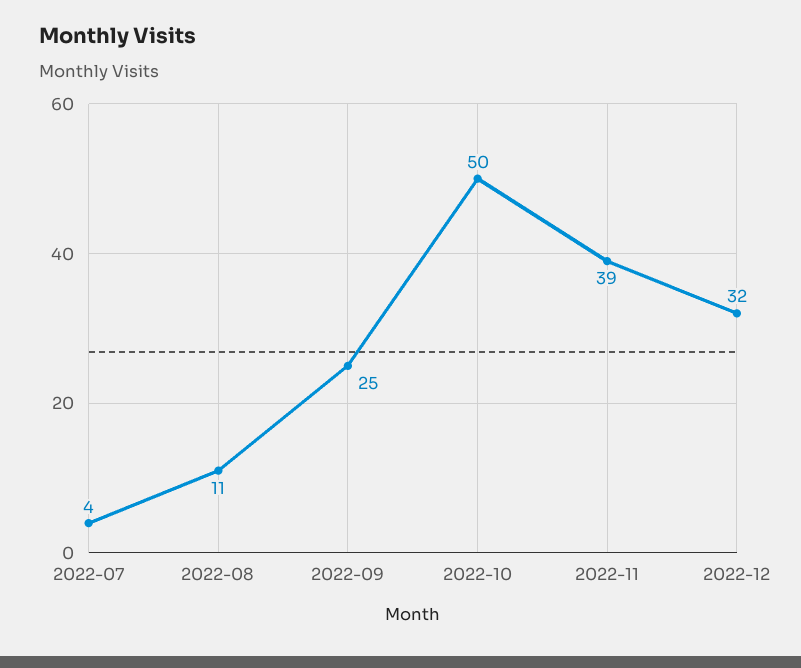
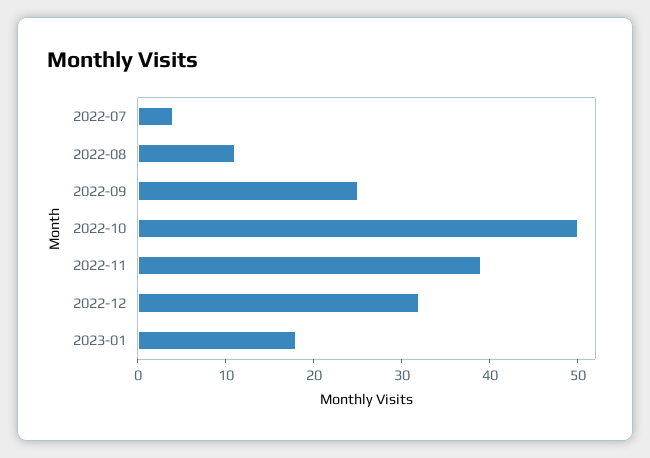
2023-01: none -> 18

